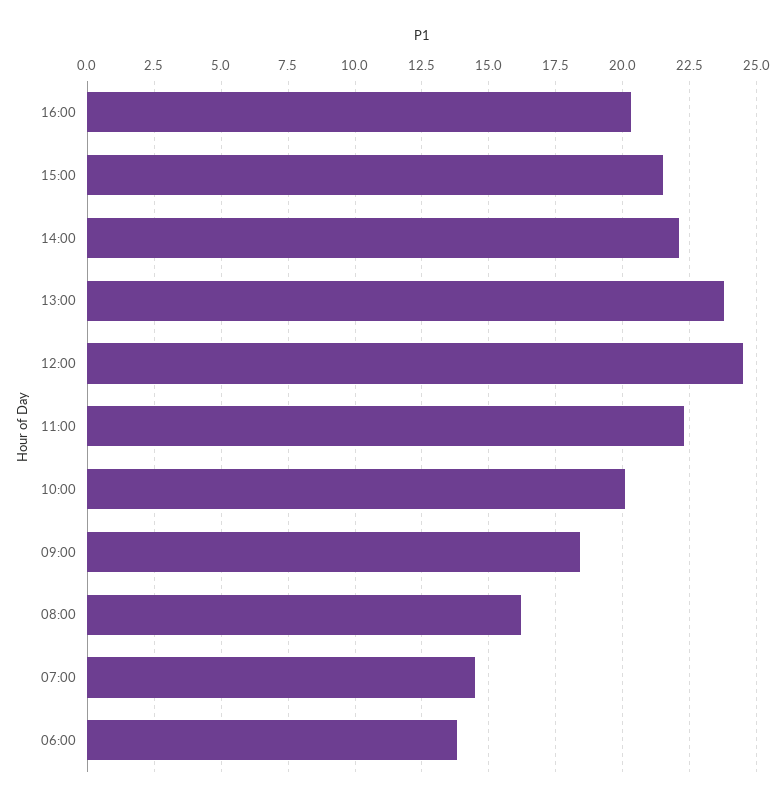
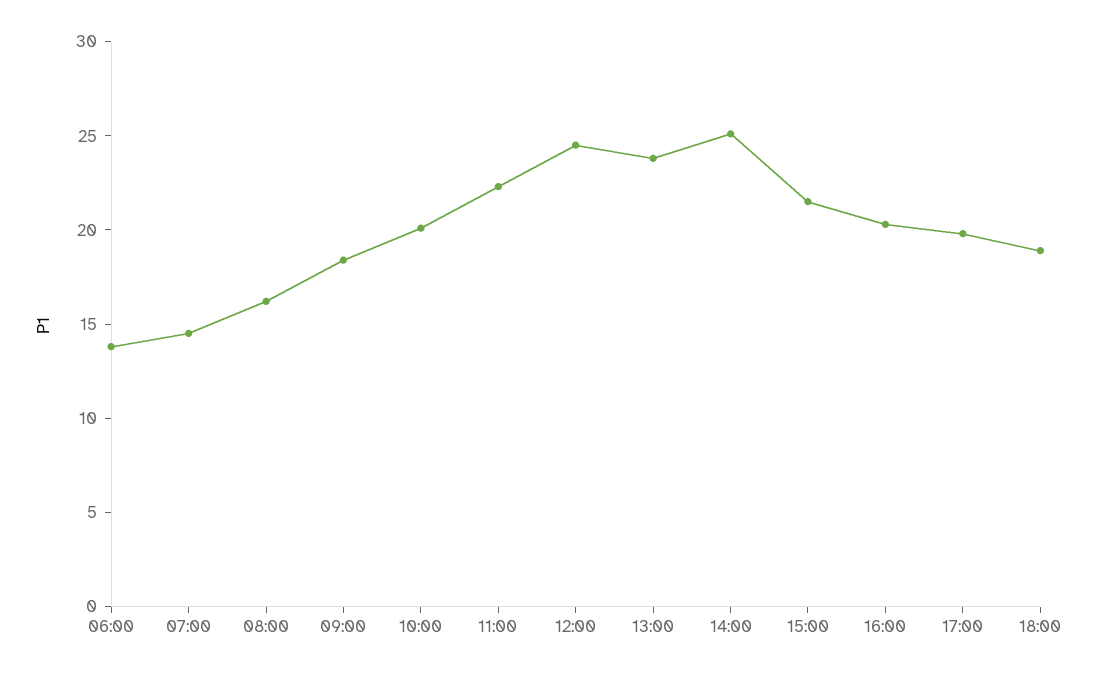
14:00: 22 -> 25
17:00: none -> 20
18:00: none -> 19

